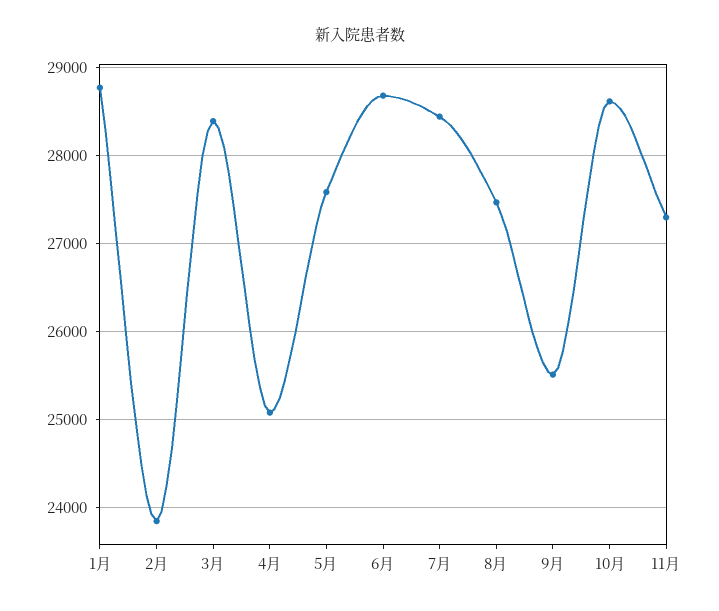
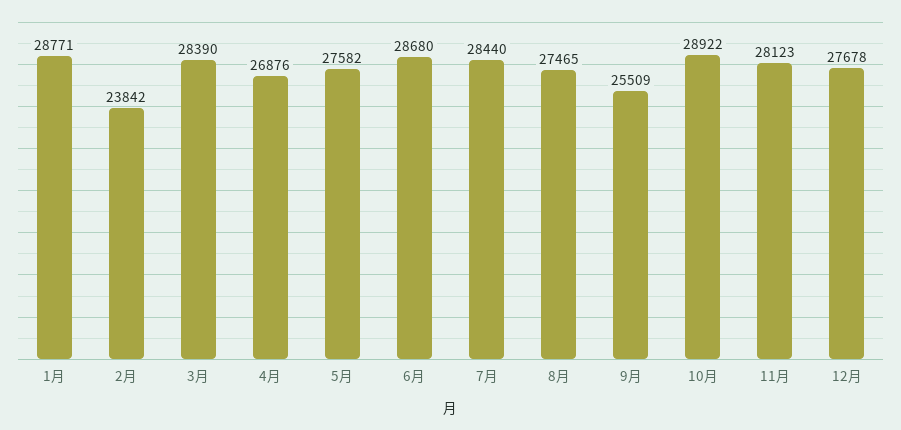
4月: 25100 -> 26876
10月: 28600 -> 28922
11月: 27300 -> 28123
12月: none -> 27678

